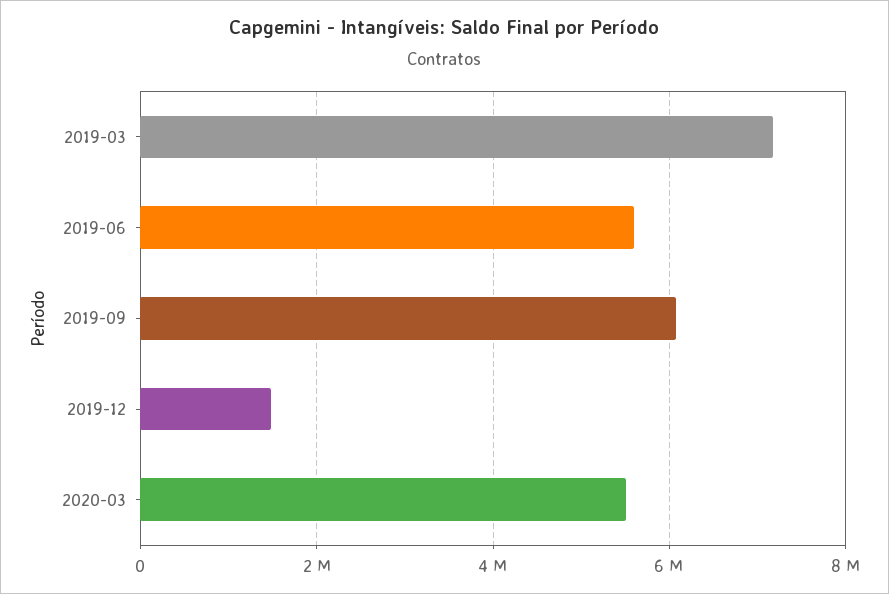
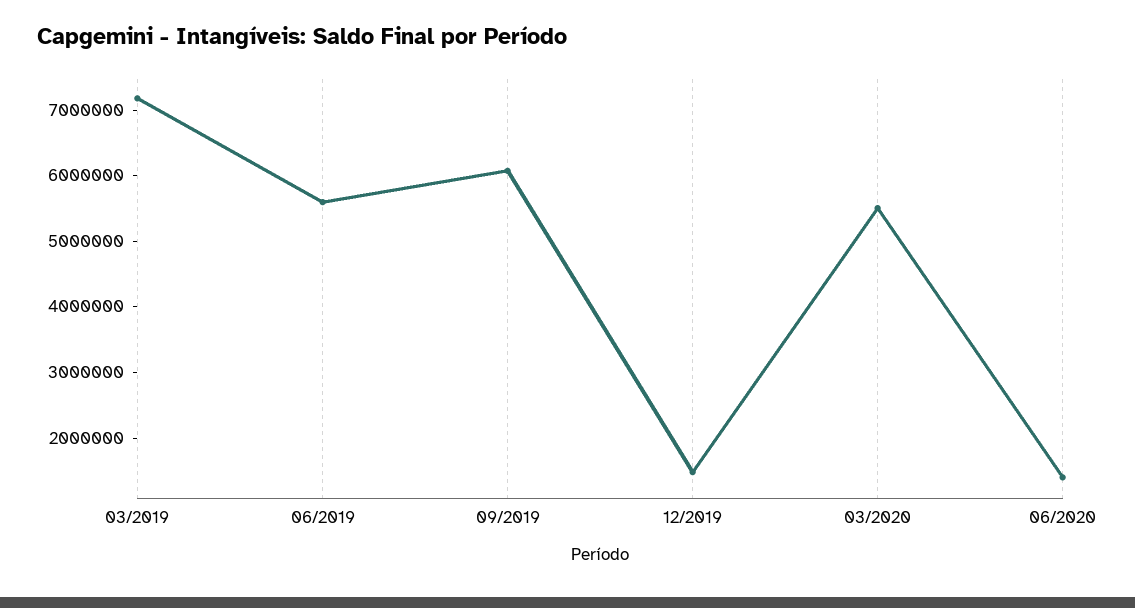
06/2020: none -> 1400000

